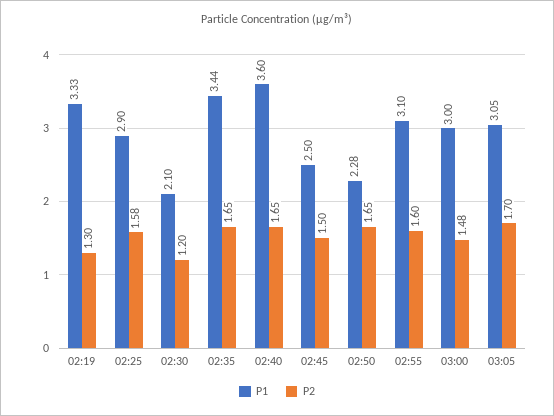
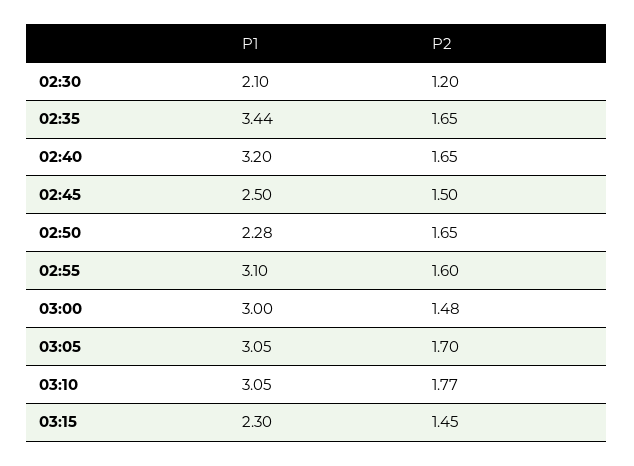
P1, 02:19: 3.33 -> none
P2, 02:19: 1.3 -> none
P1, 02:25: 2.9 -> none
P2, 02:25: 1.58 -> none
P1, 02:40: 3.6 -> 3.2
P1, 03:10: none -> 3.05
P2, 03:10: none -> 1.77
P1, 03:15: none -> 2.3
P2, 03:15: none -> 1.45

